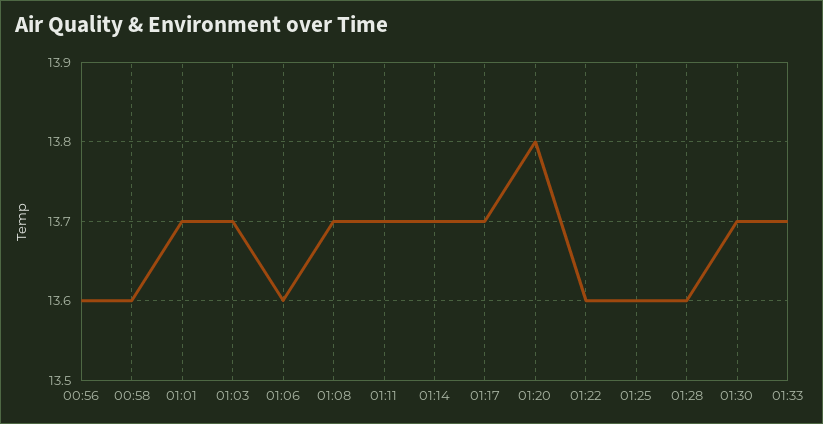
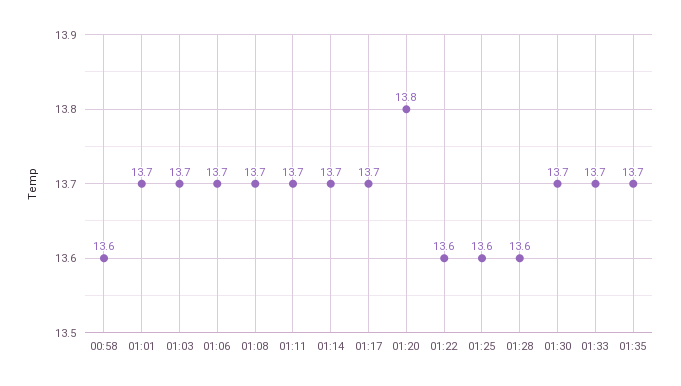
00:56: 13.6 -> none
01:06: 13.6 -> 13.7
01:35: none -> 13.7

